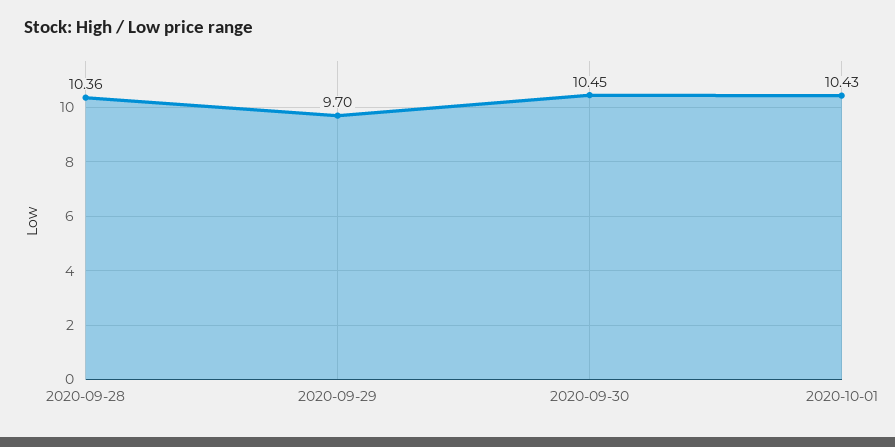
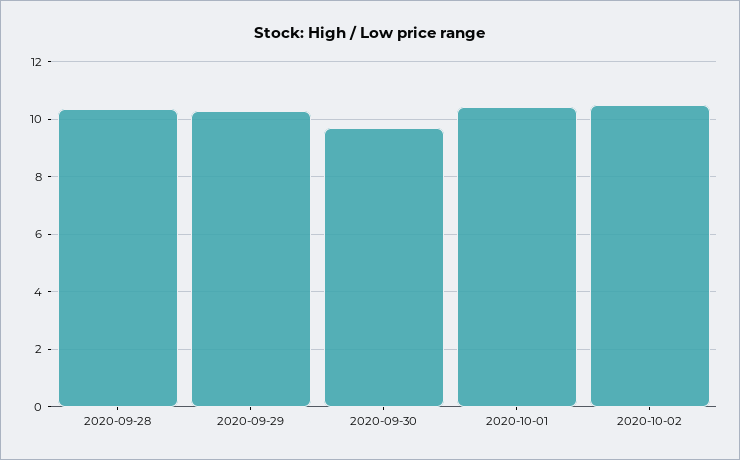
2020-09-29: 9.7 -> 10.25
2020-09-30: 10.45 -> 9.75
2020-10-02: none -> 10.5

